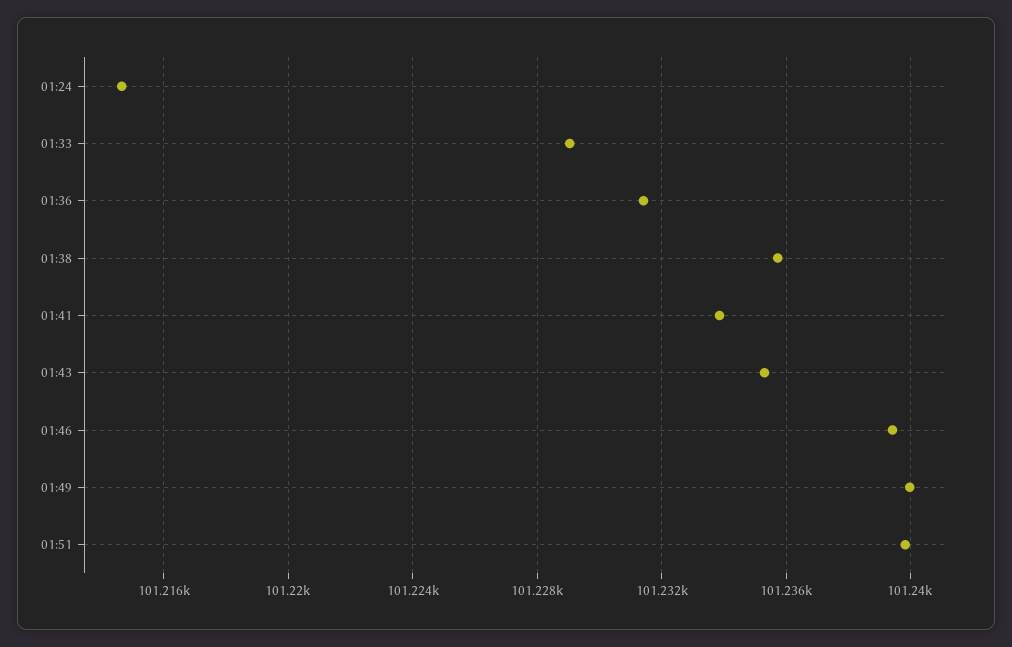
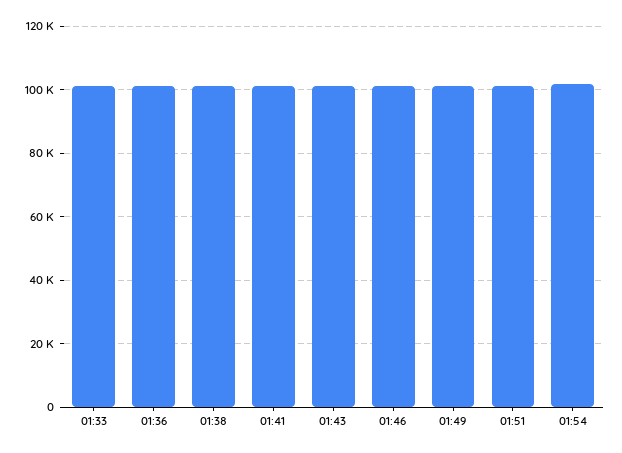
01:24: 101214.5 -> none
01:54: none -> 102000

